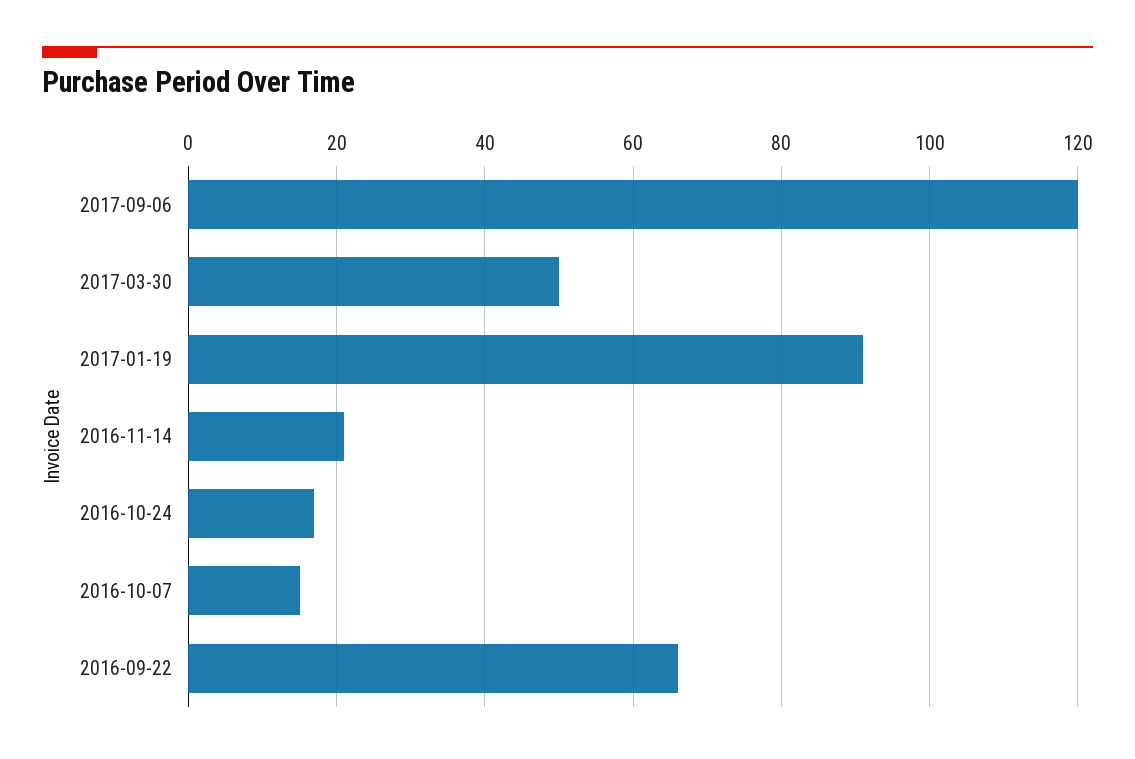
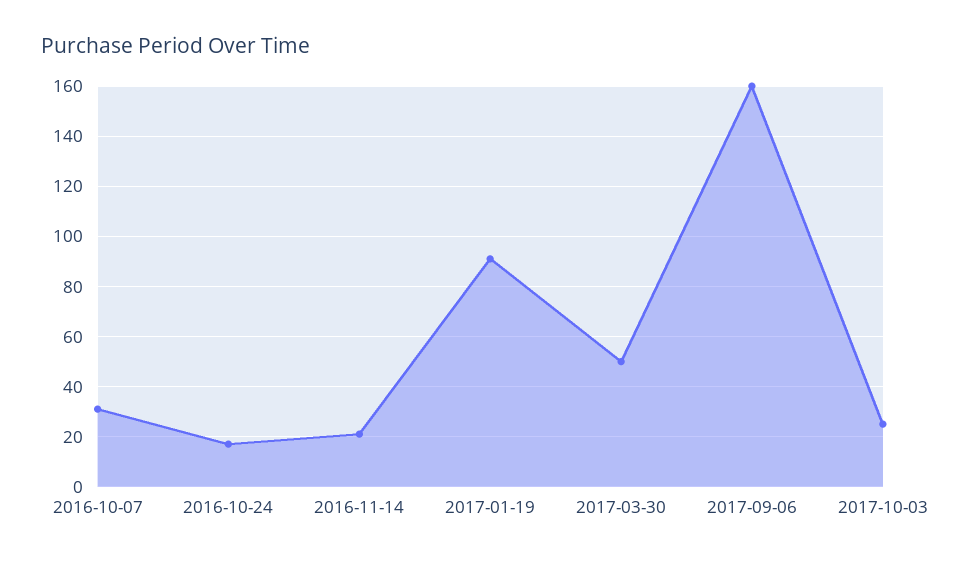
2017-09-06: 120 -> 160
2016-10-07: 15 -> 30
2016-09-22: 65 -> none
2017-10-03: none -> 25

